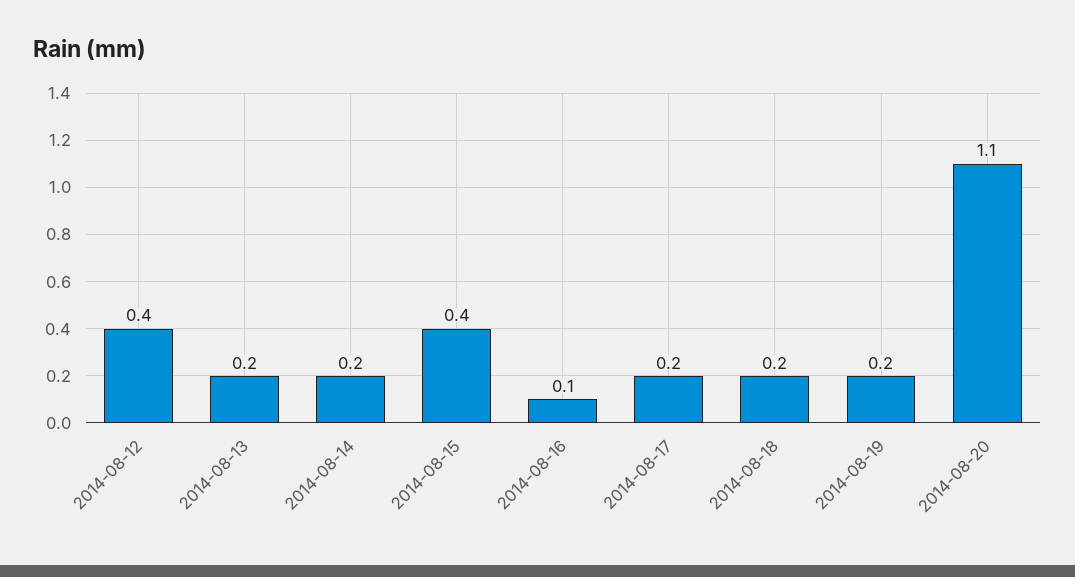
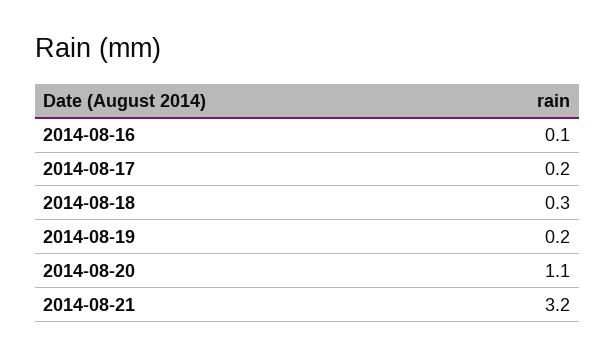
2014-08-12: 0.4 -> none
2014-08-13: 0.2 -> none
2014-08-14: 0.2 -> none
2014-08-15: 0.4 -> none
2014-08-18: 0.2 -> 0.3
2014-08-21: none -> 3.2

